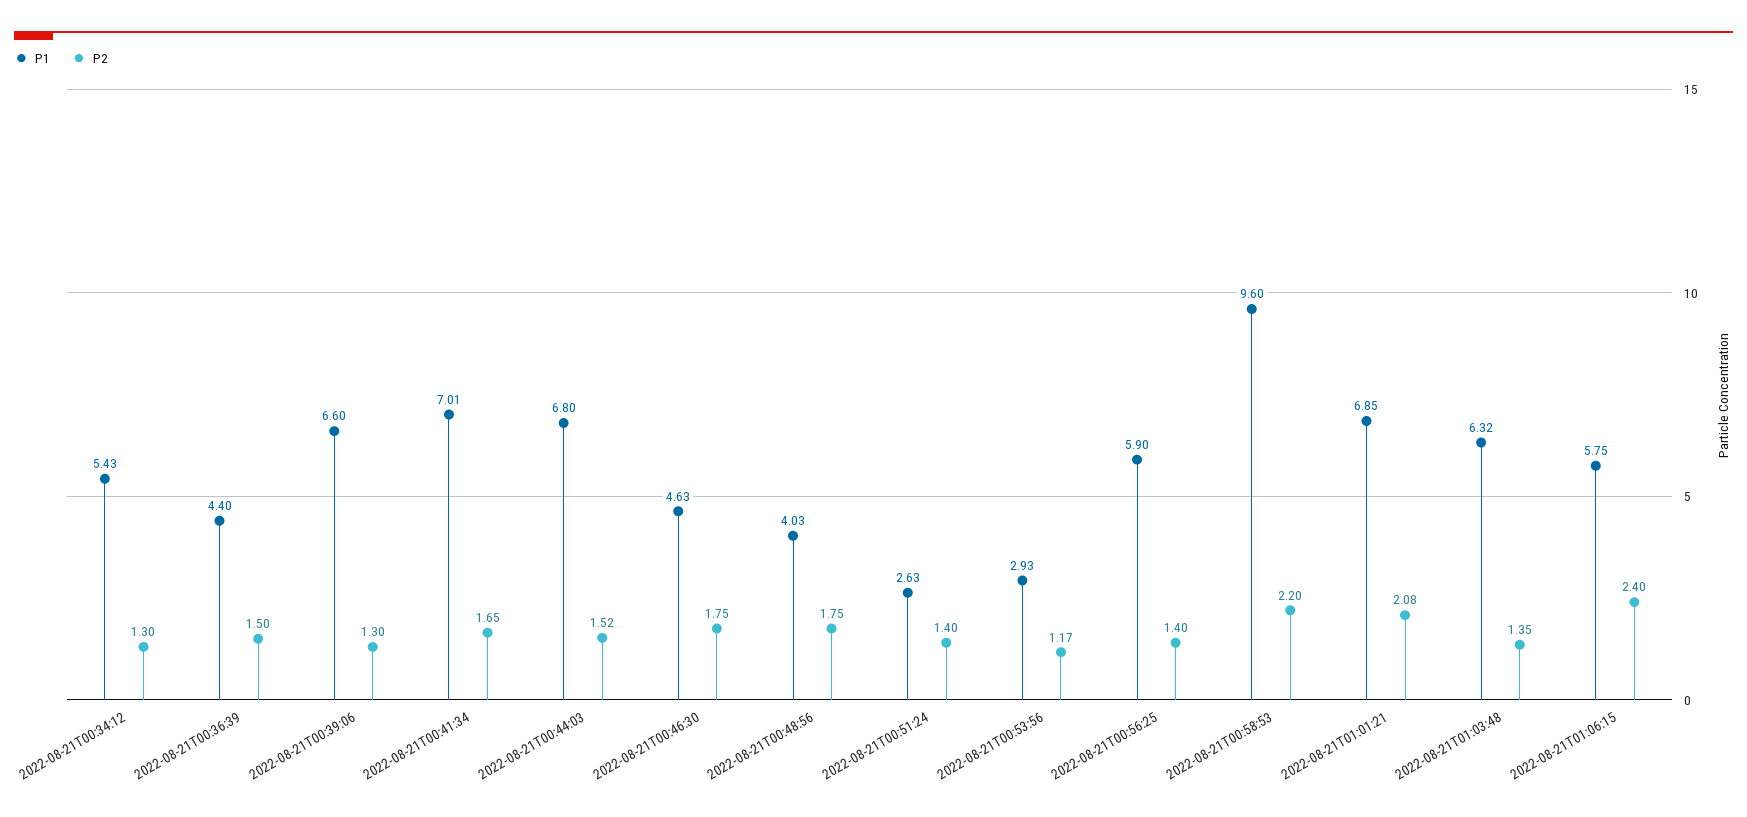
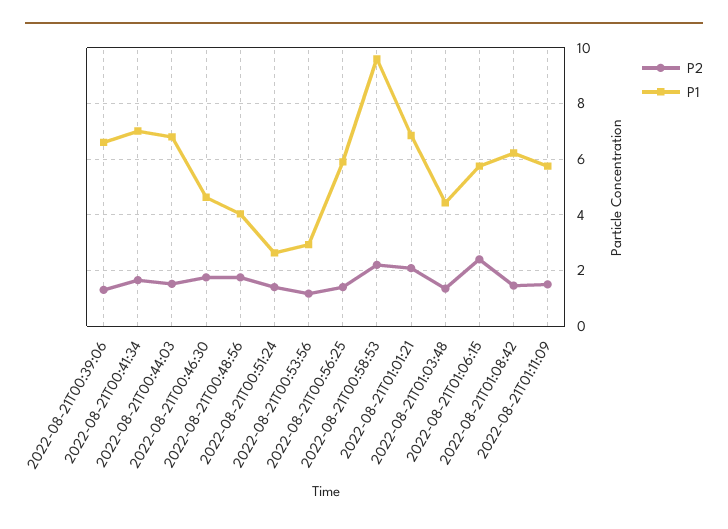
P1, 2022-08-21T00:34:12: 5.43 -> none
P2, 2022-08-21T00:34:12: 1.3 -> none
P1, 2022-08-21T00:36:39: 4.4 -> none
P2, 2022-08-21T00:36:39: 1.5 -> none
P1, 2022-08-21T01:03:48: 6.32 -> 4.5
P2, 2022-08-21T01:08:42: none -> 1.5
P1, 2022-08-21T01:08:42: none -> 6.25
P2, 2022-08-21T01:11:09: none -> 1.5
P1, 2022-08-21T01:11:09: none -> 5.75

